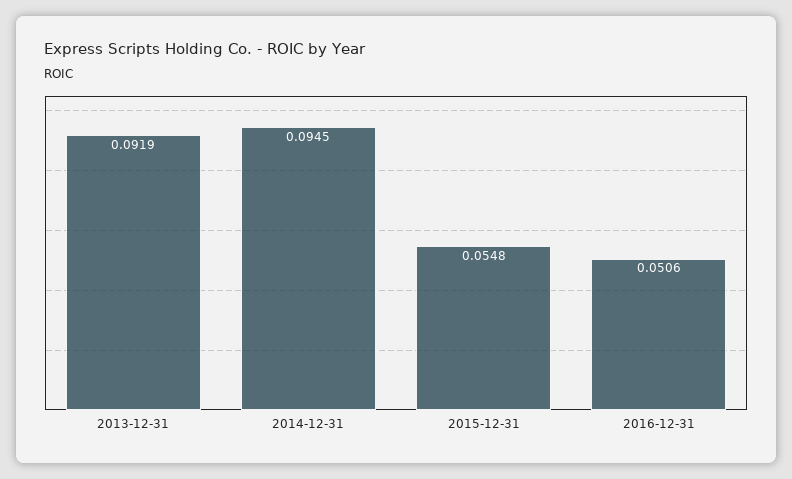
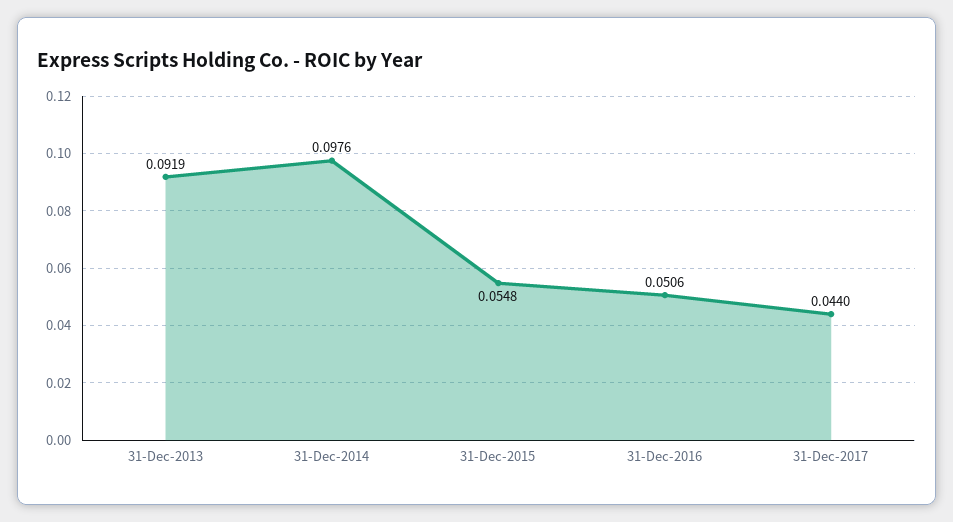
2014-12-31: 0.0945 -> 0.0976
31-Dec-2017: none -> 0.044

